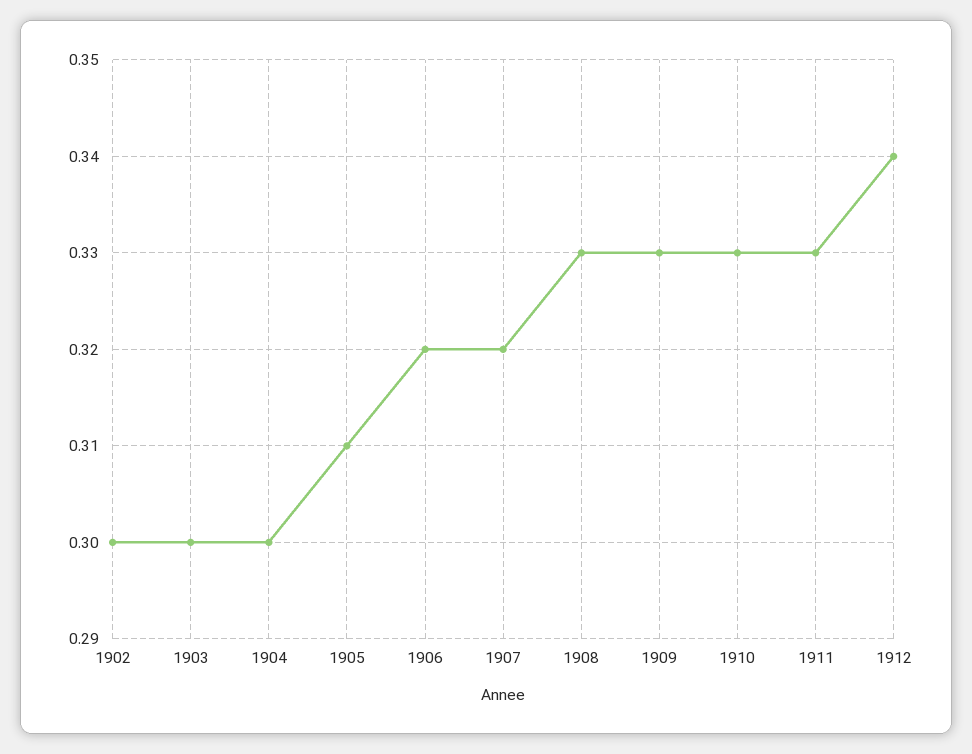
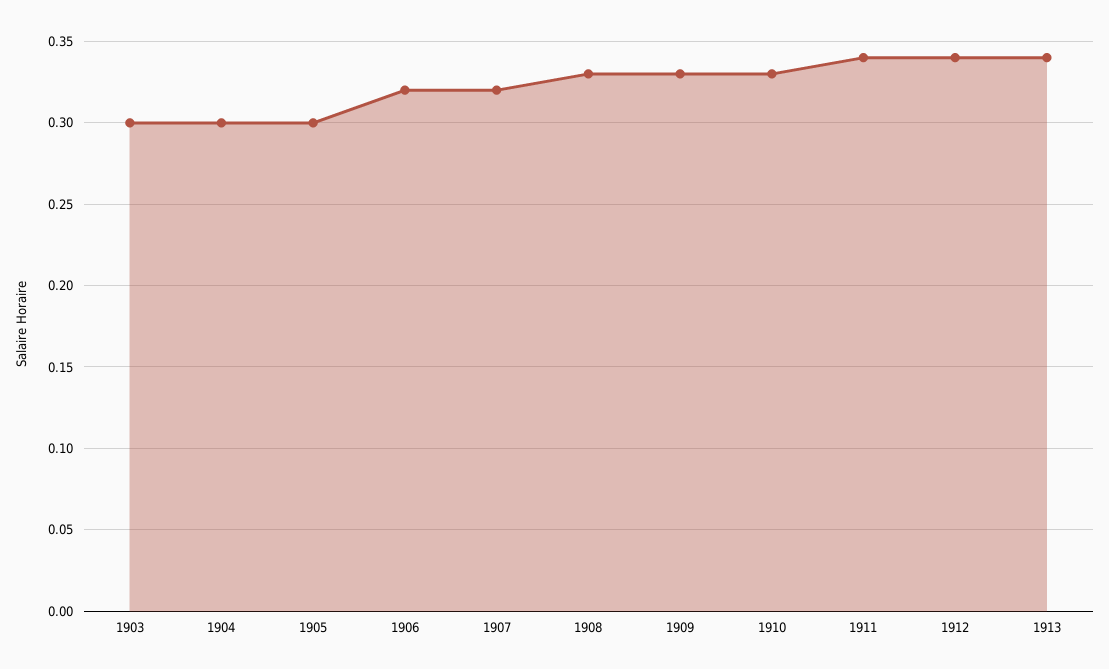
1902: 0.3 -> none
1905: 0.31 -> 0.3
1911: 0.33 -> 0.34
1913: none -> 0.34

